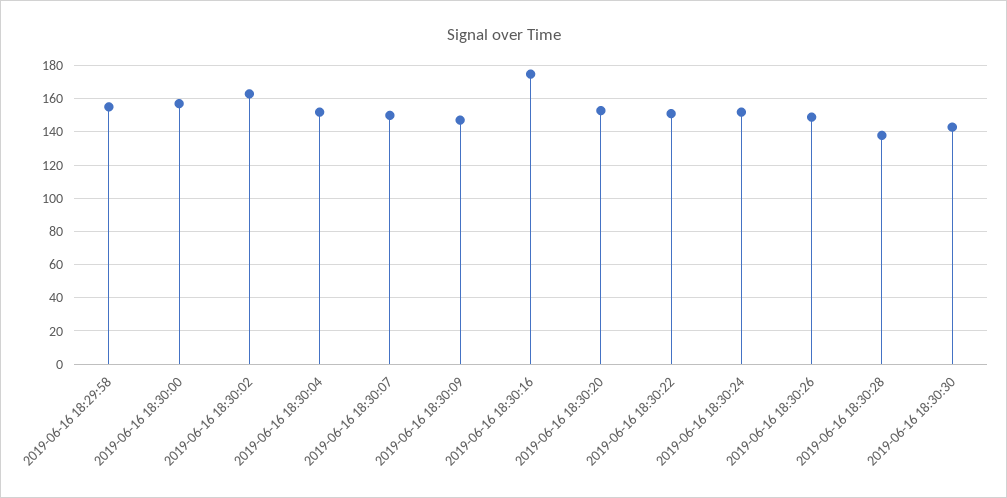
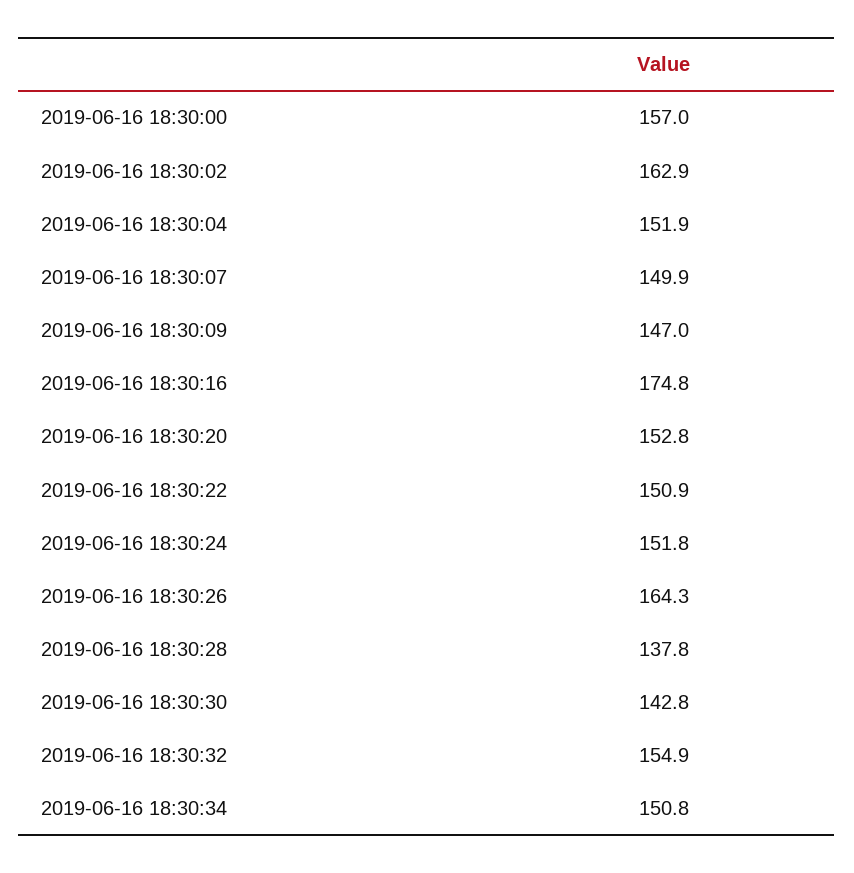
2019-06-16 18:29:58: 155 -> none
2019-06-16 18:30:26: 150 -> 164.3
2019-06-16 18:30:32: none -> 154.9
2019-06-16 18:30:34: none -> 150.8

